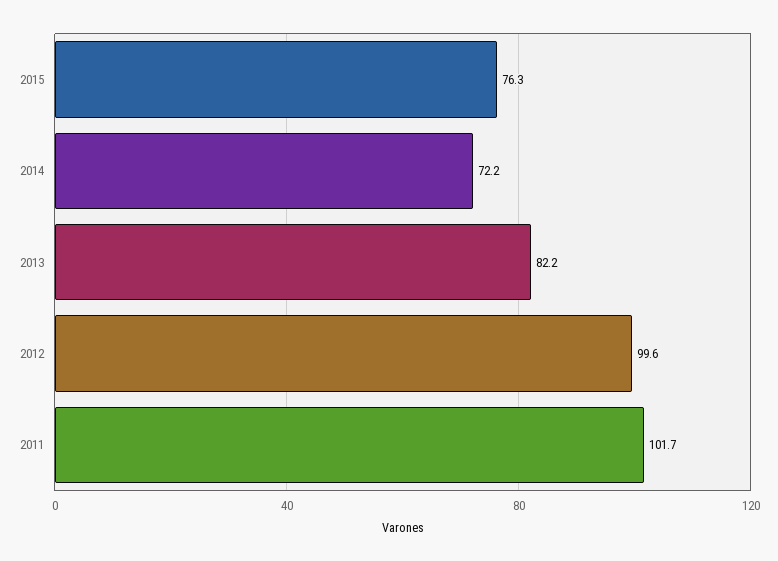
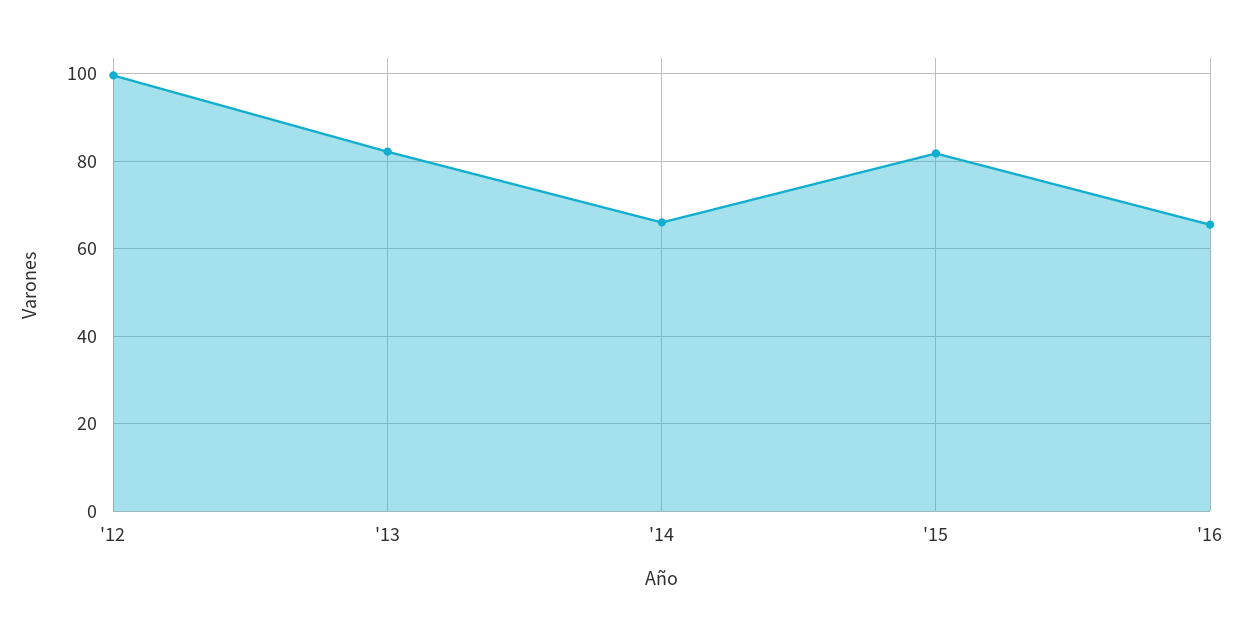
2015: 76.3 -> 82
2014: 72.2 -> 66
2011: 101.7 -> none
'16: none -> 66

